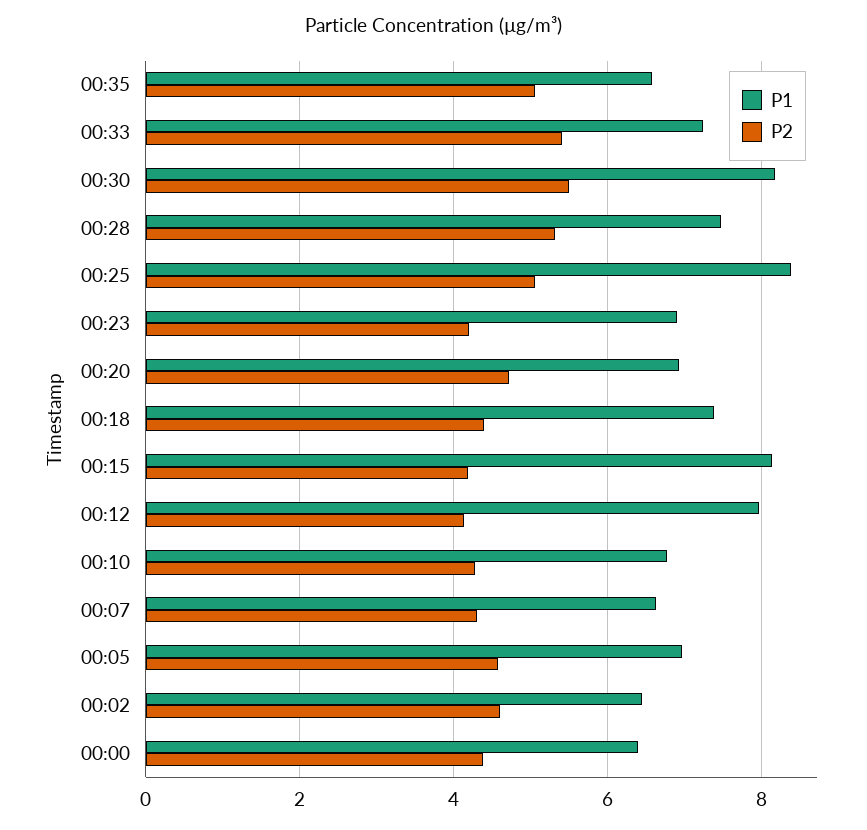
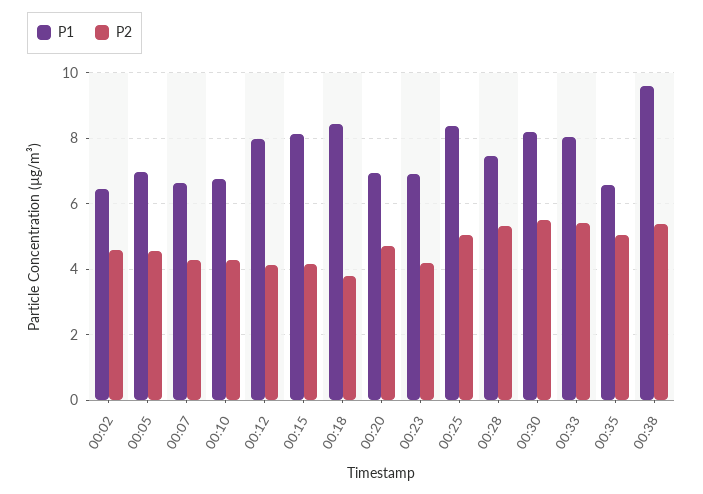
P1, 00:33: 7.2 -> 8
P1, 00:18: 7.4 -> 8.4
P2, 00:18: 4.4 -> 3.8
P1, 00:00: 6.4 -> none
P2, 00:00: 4.4 -> none
P1, 00:38: none -> 9.6
P2, 00:38: none -> 5.4

